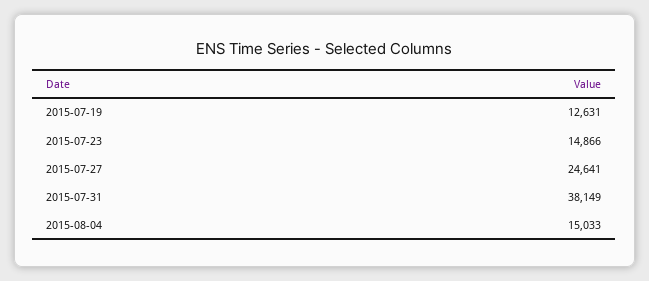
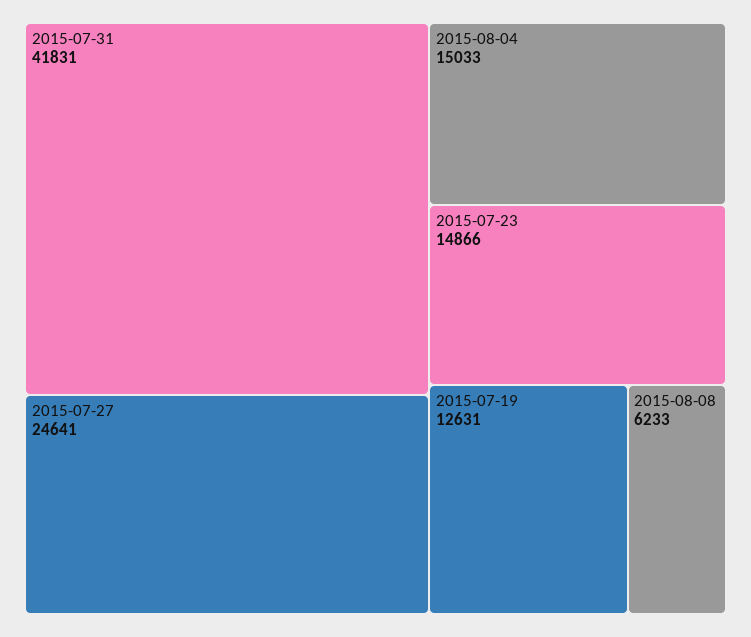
2015-07-31: 38149 -> 41831
2015-08-08: none -> 6233

